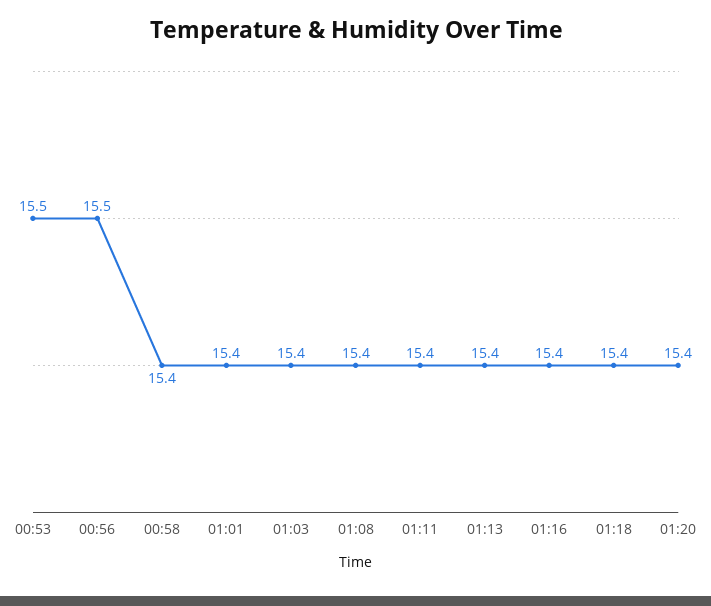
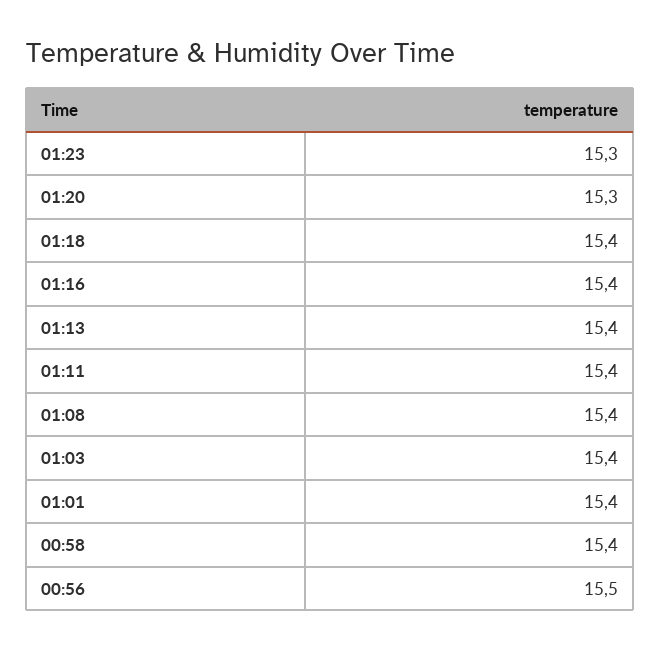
00:53: 15.5 -> none
01:20: 15.4 -> 15.3
01:23: none -> 15.3

